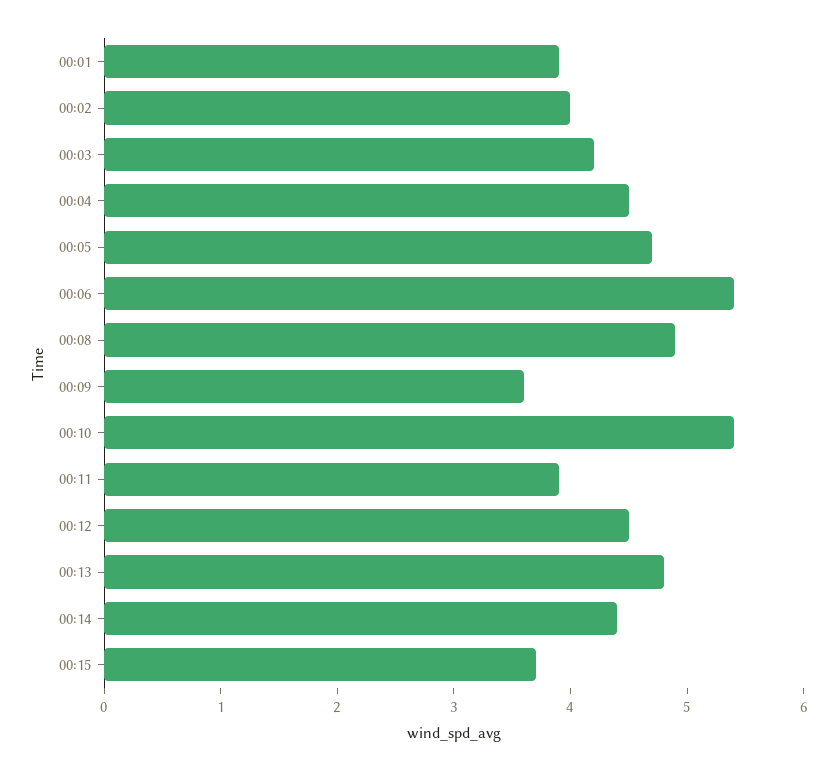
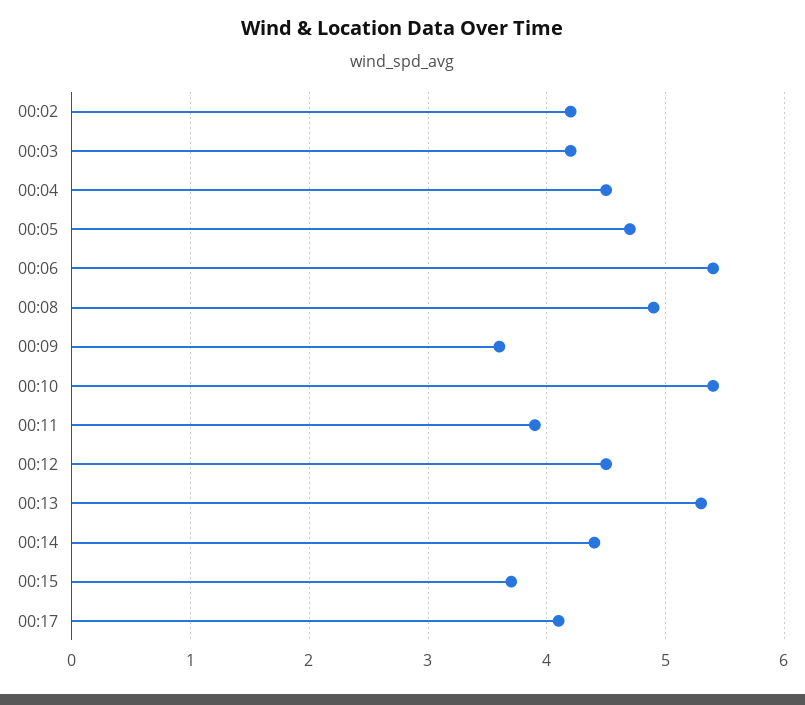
00:01: 3.9 -> none
00:02: 4 -> 4.2
00:13: 4.8 -> 5.3
00:17: none -> 4.1

